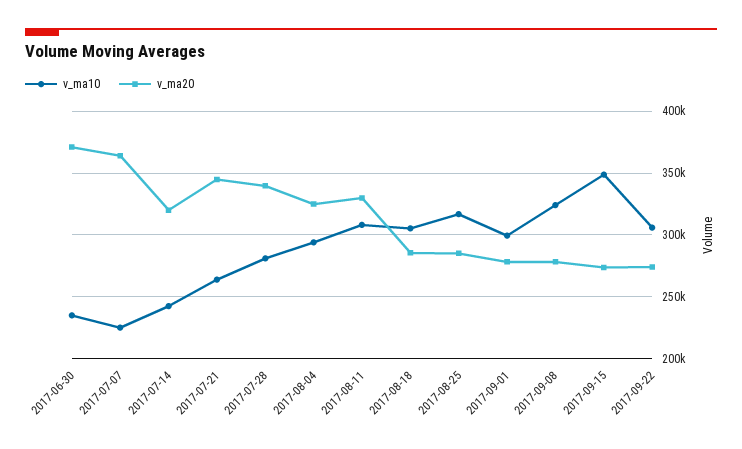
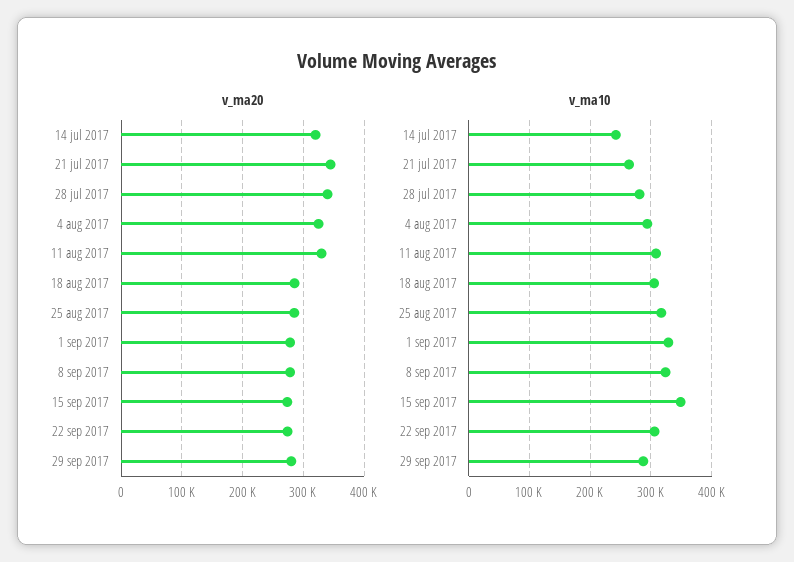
v_ma10, 2017-06-30: 235000 -> none
v_ma20, 2017-06-30: 370000 -> none
v_ma10, 2017-07-07: 225000 -> none
v_ma20, 2017-07-07: 365000 -> none
v_ma10, 2017-09-01: 300000 -> 330000
v_ma20, 29 sep 2017: none -> 280000
v_ma10, 29 sep 2017: none -> 290000

